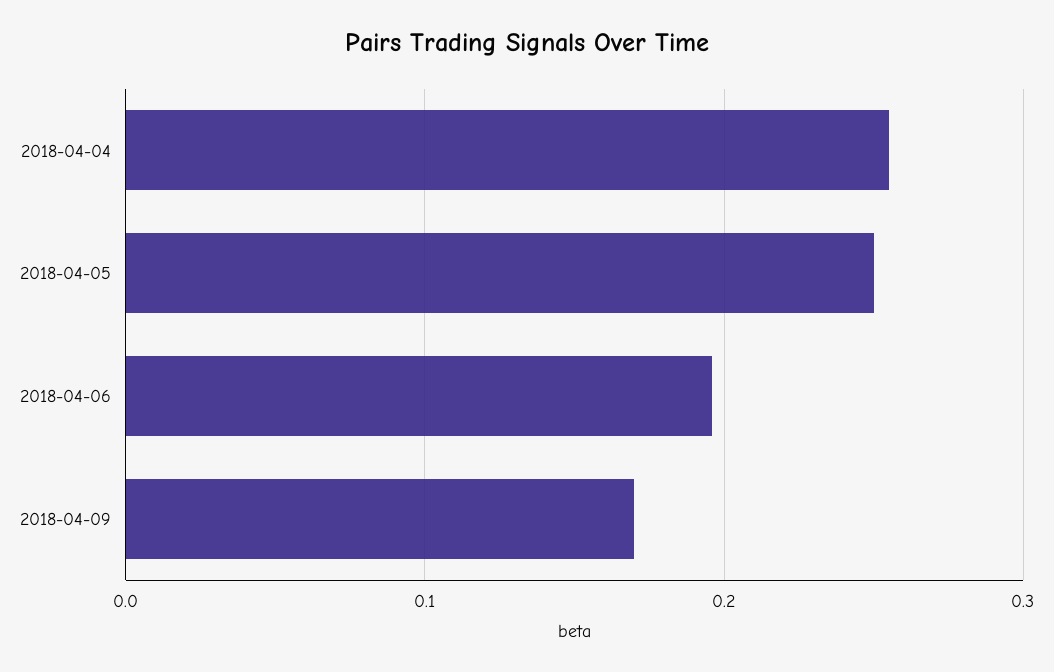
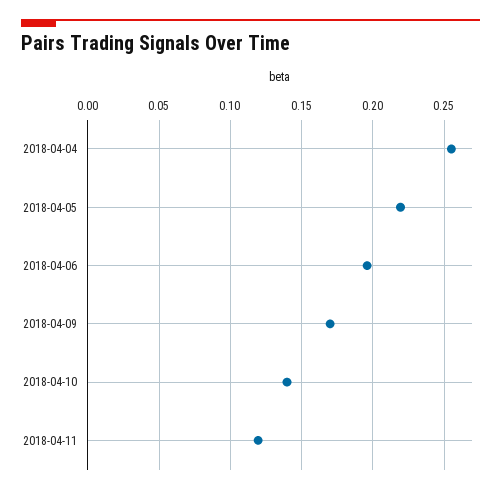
2018-04-05: 0.25 -> 0.22
2018-04-10: none -> 0.14
2018-04-11: none -> 0.12

